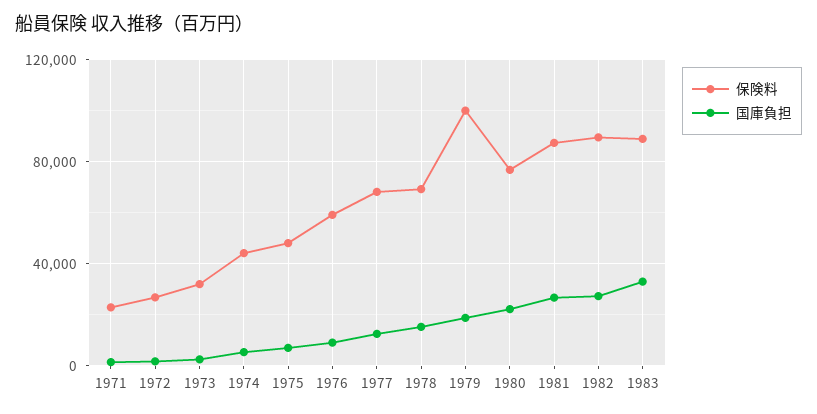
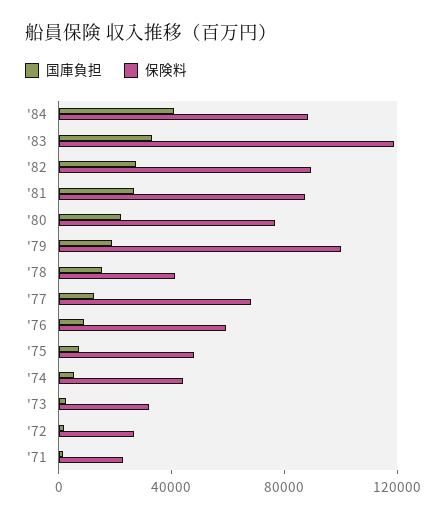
保険料, 1978: 70000 -> 40000
保険料, 1983: 90000 -> 120000
国庫負担, '84: none -> 40000
保険料, '84: none -> 90000

